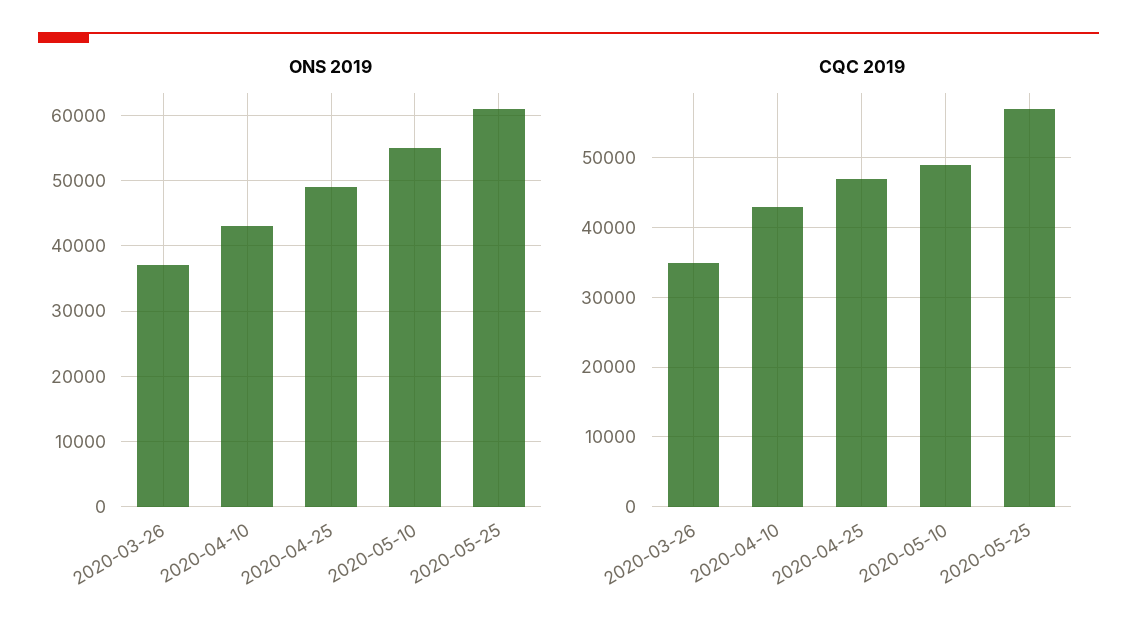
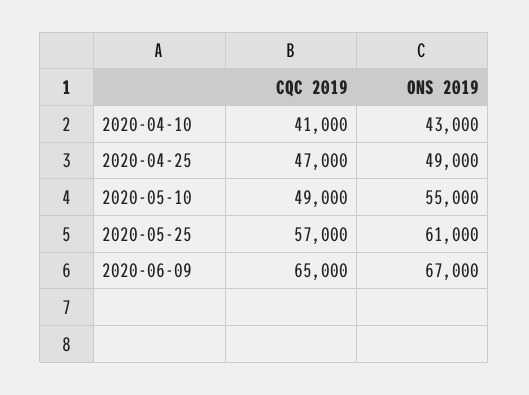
ONS 2019, 2020-03-26: 37000 -> none
CQC 2019, 2020-03-26: 35000 -> none
CQC 2019, 2020-04-10: 43000 -> 41000
CQC 2019, 2020-06-09: none -> 65000
ONS 2019, 2020-06-09: none -> 67000

